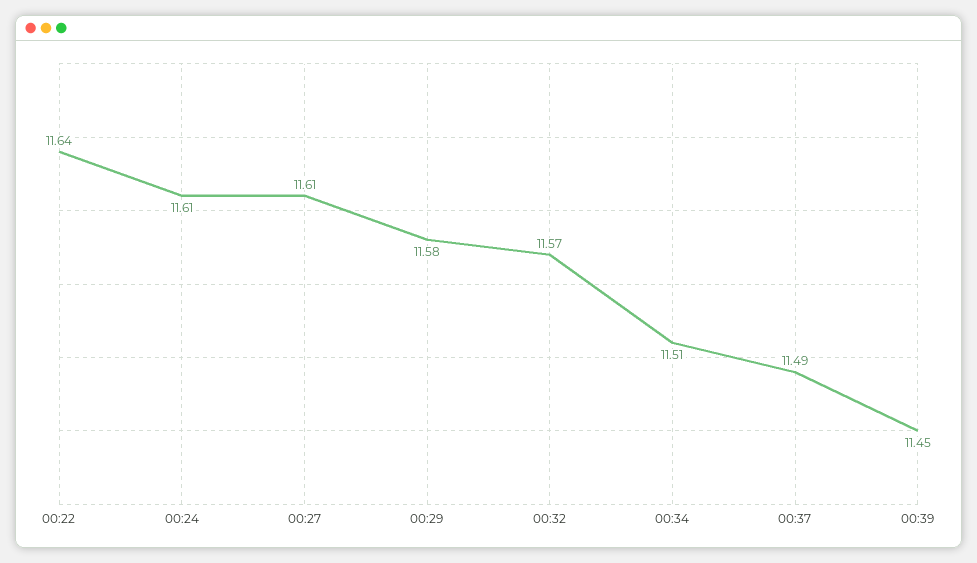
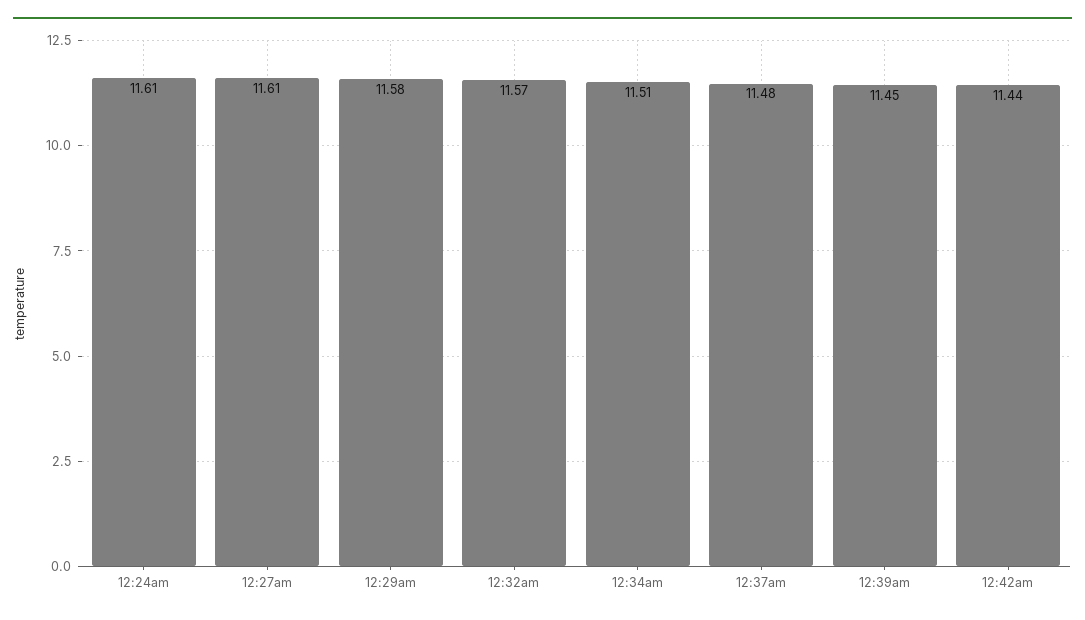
00:22: 11.64 -> none
00:37: 11.49 -> 11.48
12:42am: none -> 11.44

